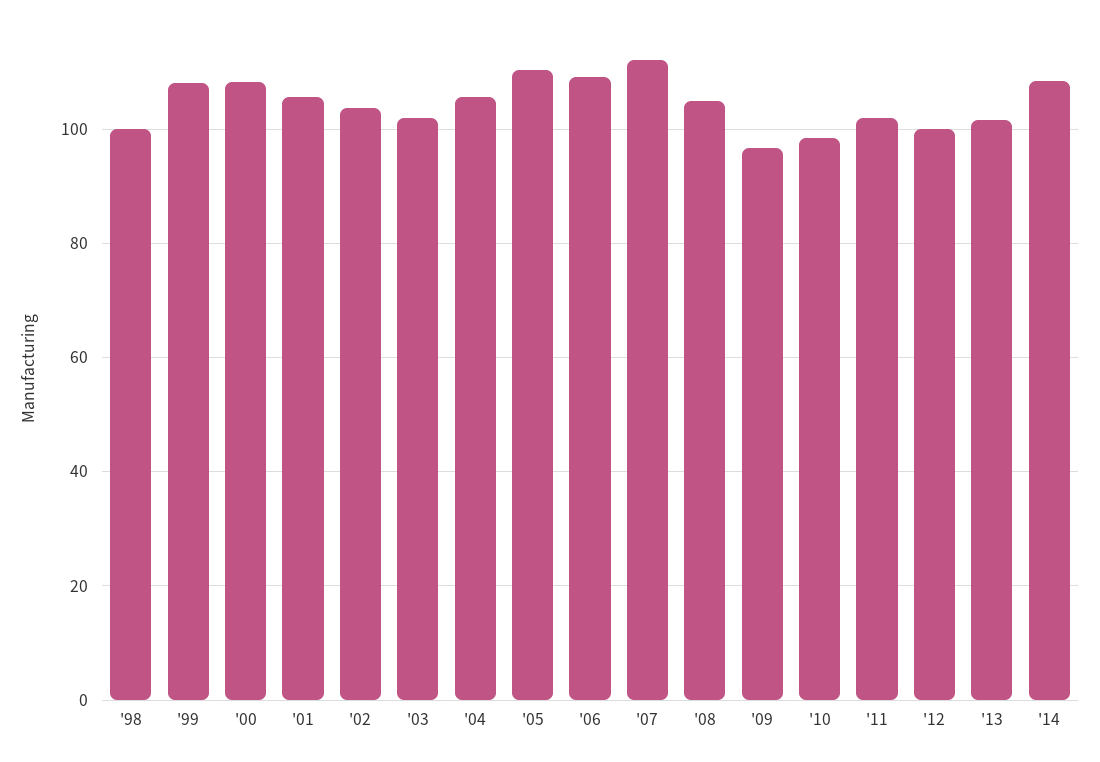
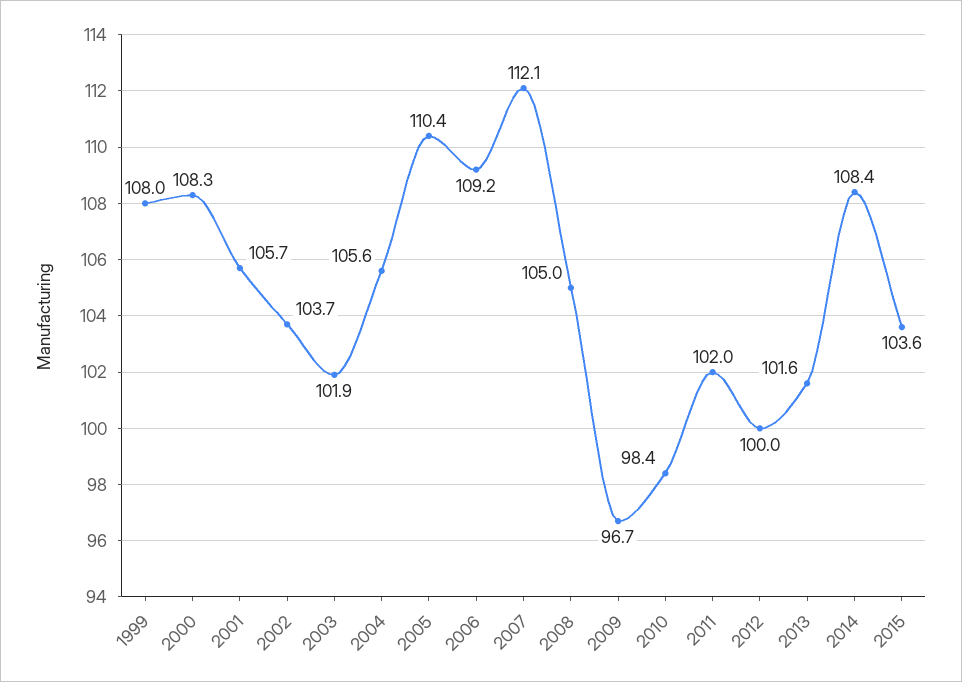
'98: 100 -> none
2015: none -> 103.6

